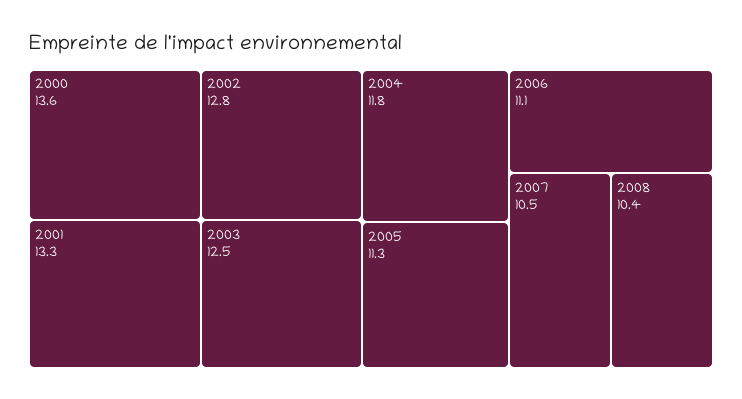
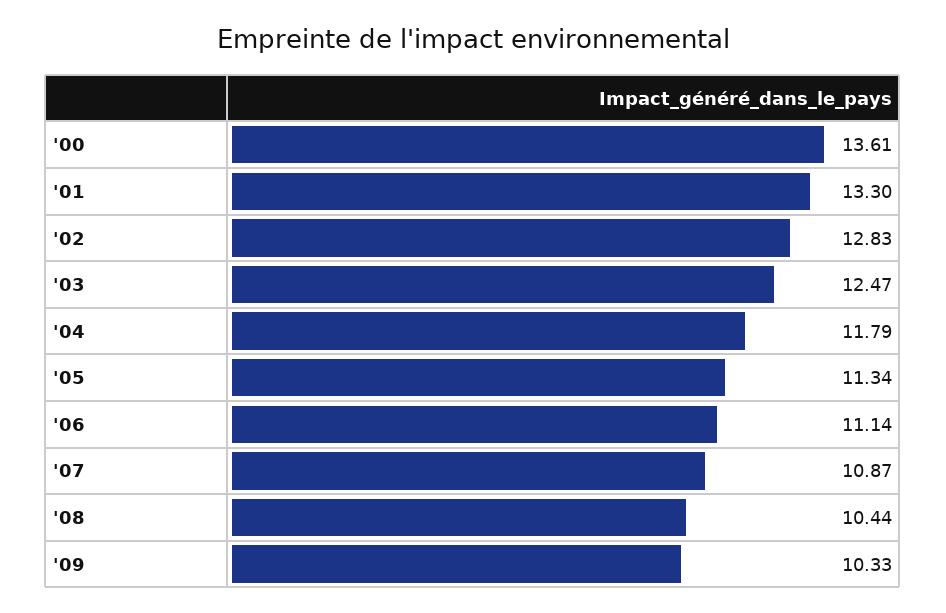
2007: 10.5 -> 10.87
'09: none -> 10.33

